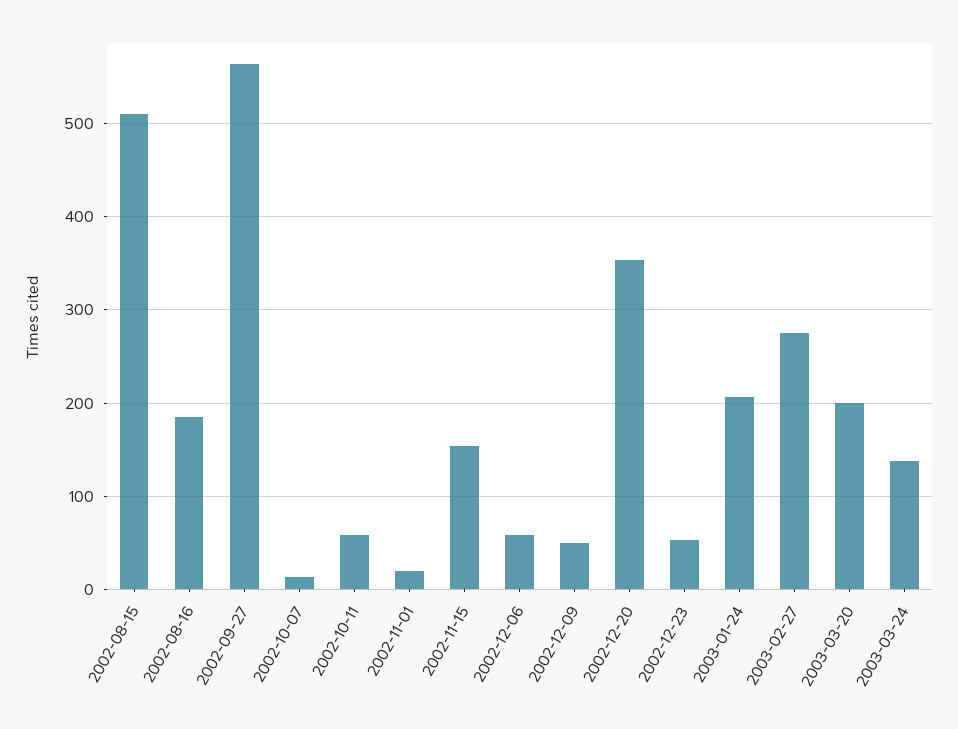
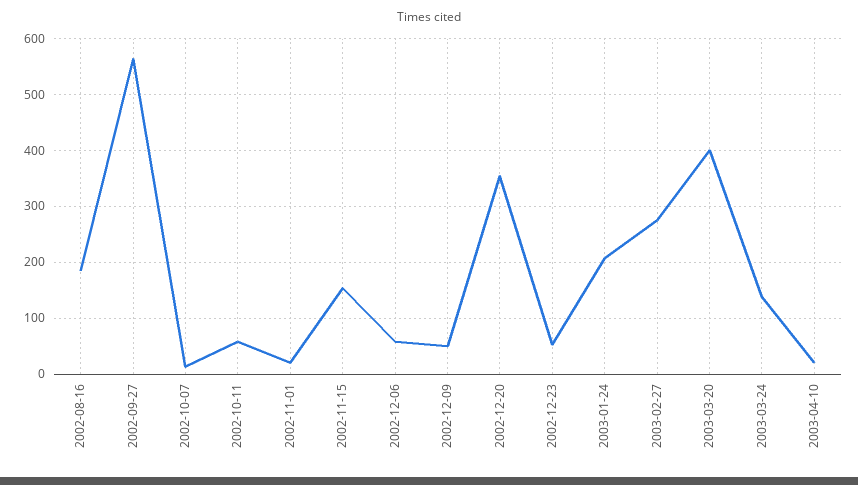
2002-08-15: 510 -> none
2003-03-20: 200 -> 400
2003-04-10: none -> 20

